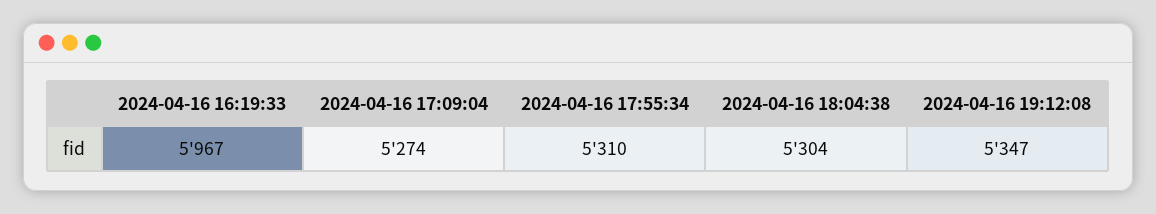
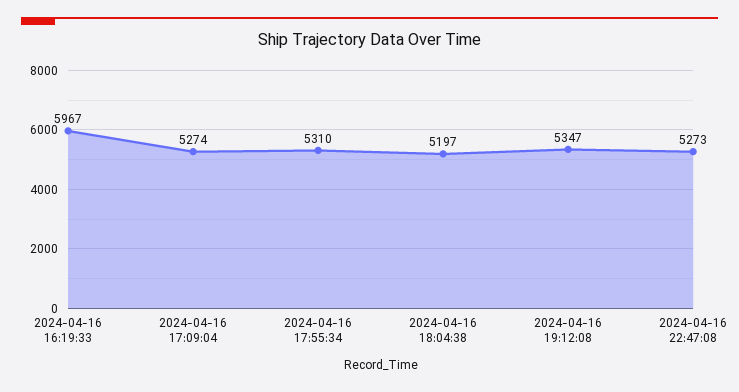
2024-04-16 18:04:38: 5304 -> 5197
2024-04-16 22:47:08: none -> 5273

